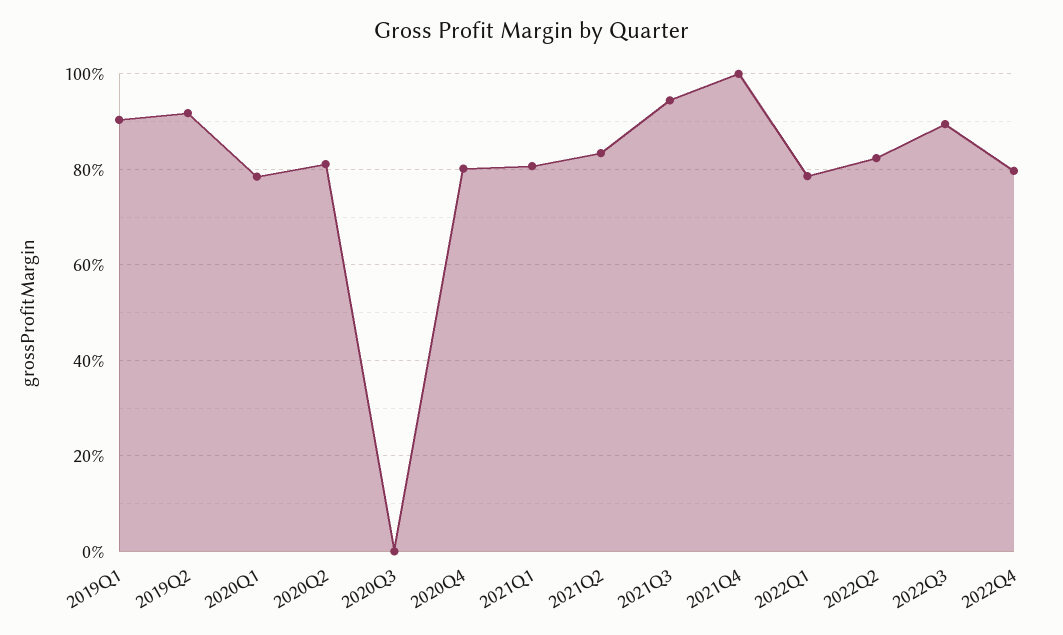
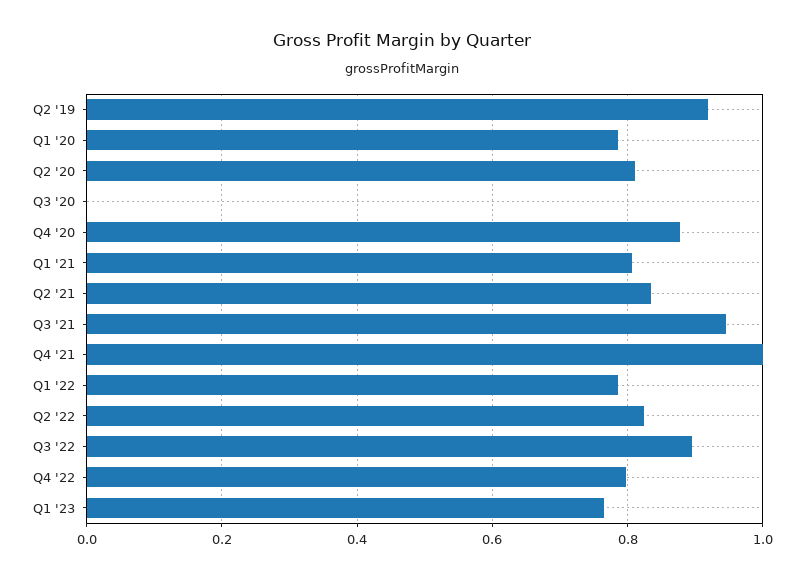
2019Q1: 0.9 -> none
2020Q4: 0.8 -> 0.88
Q1 '23: none -> 0.76

